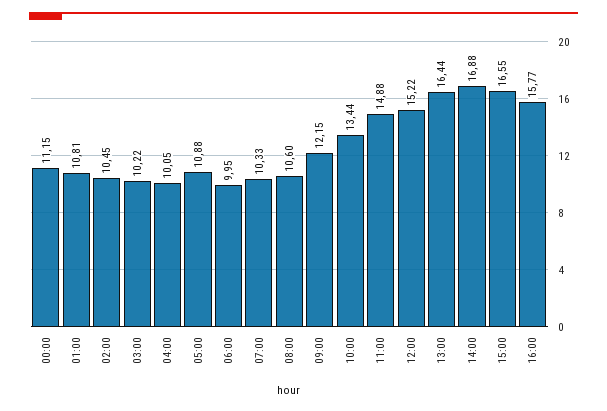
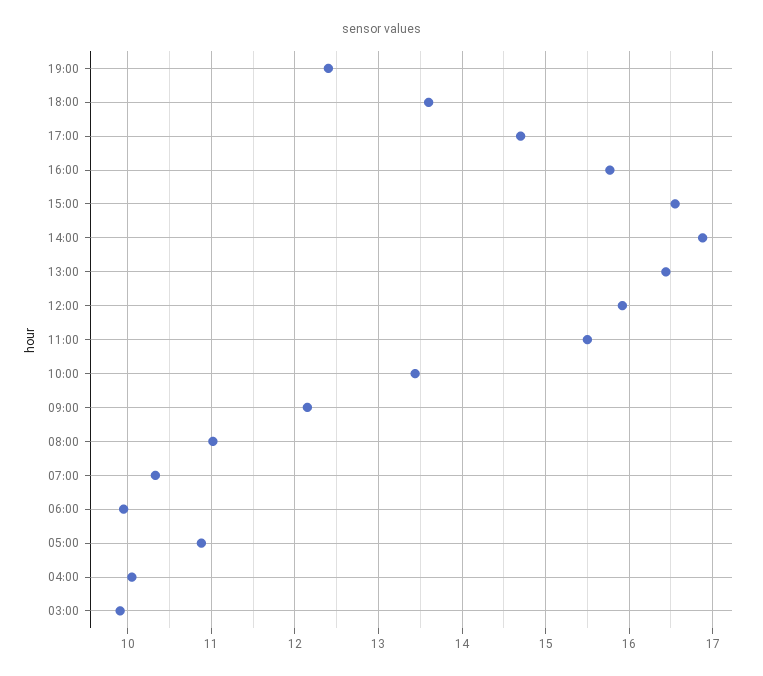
00:00: 11.15 -> none
01:00: 10.81 -> none
02:00: 10.45 -> none
03:00: 10.22 -> 9.9
08:00: 10.6 -> 11
11:00: 14.88 -> 15.5
12:00: 15.22 -> 15.9
19:00: none -> 12.4
18:00: none -> 13.6
17:00: none -> 14.7

